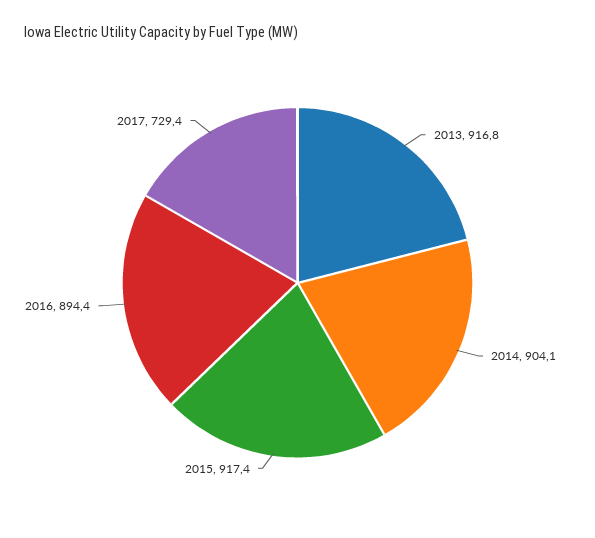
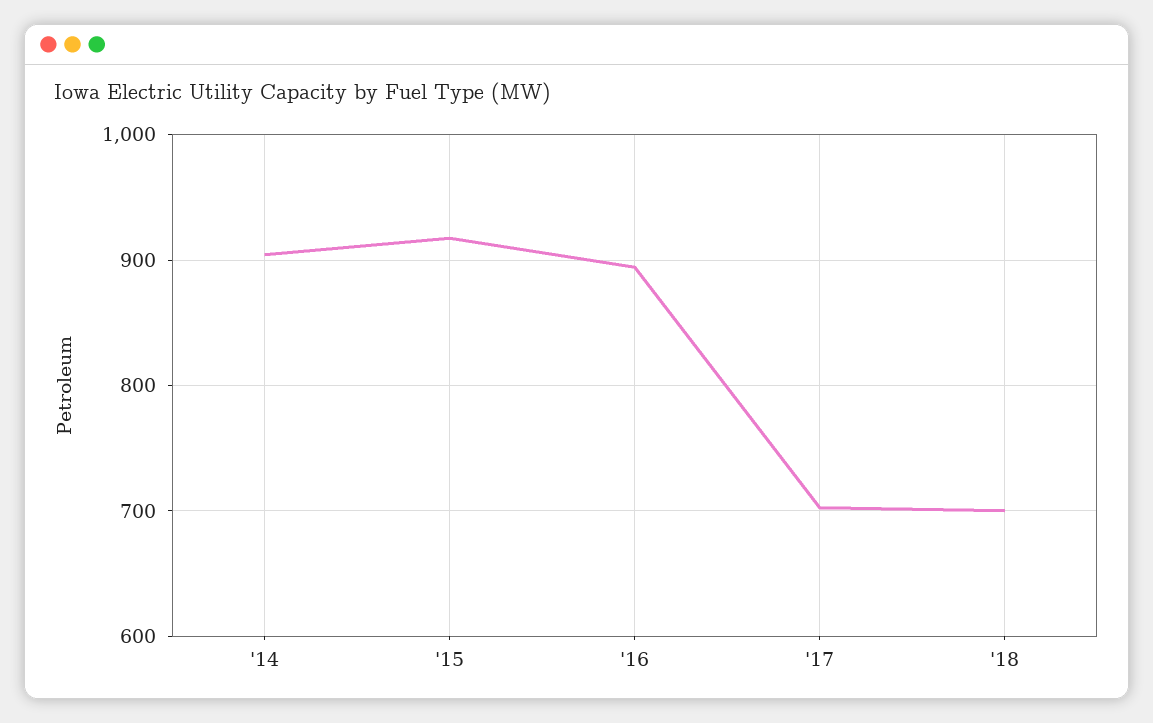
2013: 916.8 -> none
2017: 729.4 -> 700
'18: none -> 700

